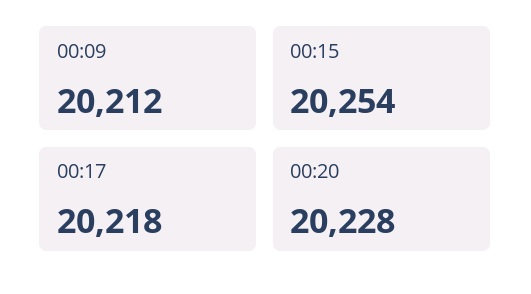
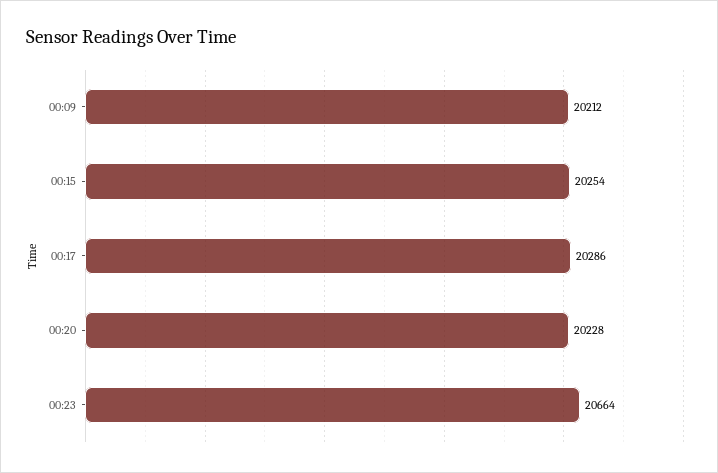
00:17: 20218 -> 20286
00:23: none -> 20664

